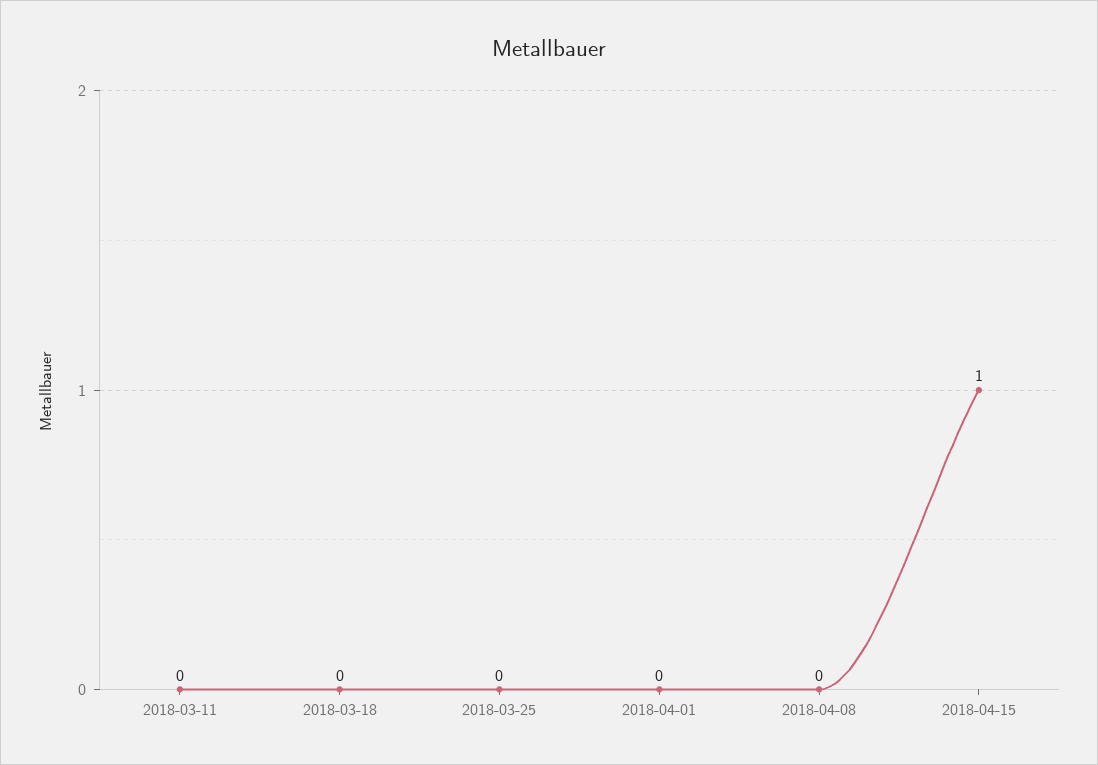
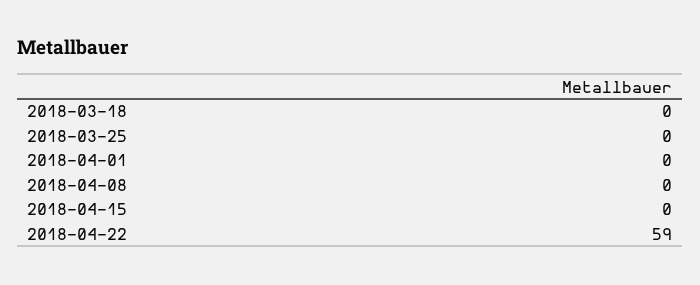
2018-03-11: 0 -> none
2018-04-15: 1 -> 0
2018-04-22: none -> 59

